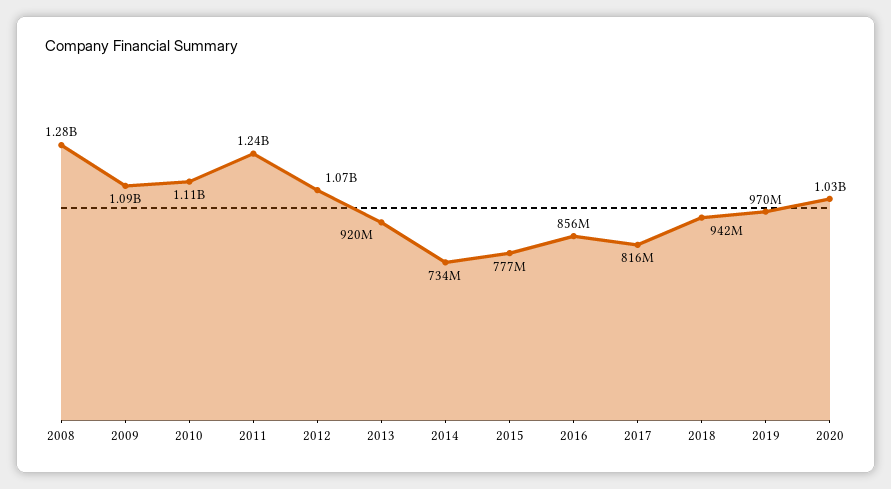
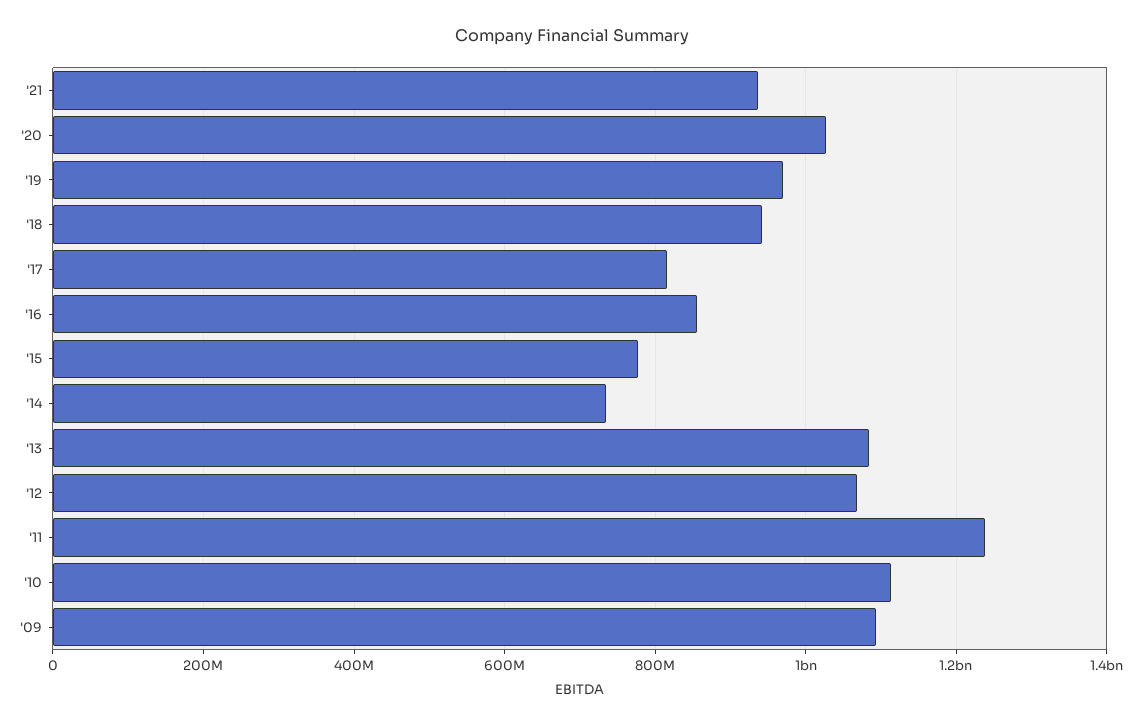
2008: 1280000000 -> none
2013: 920000000 -> 1080000000
'21: none -> 940000000

